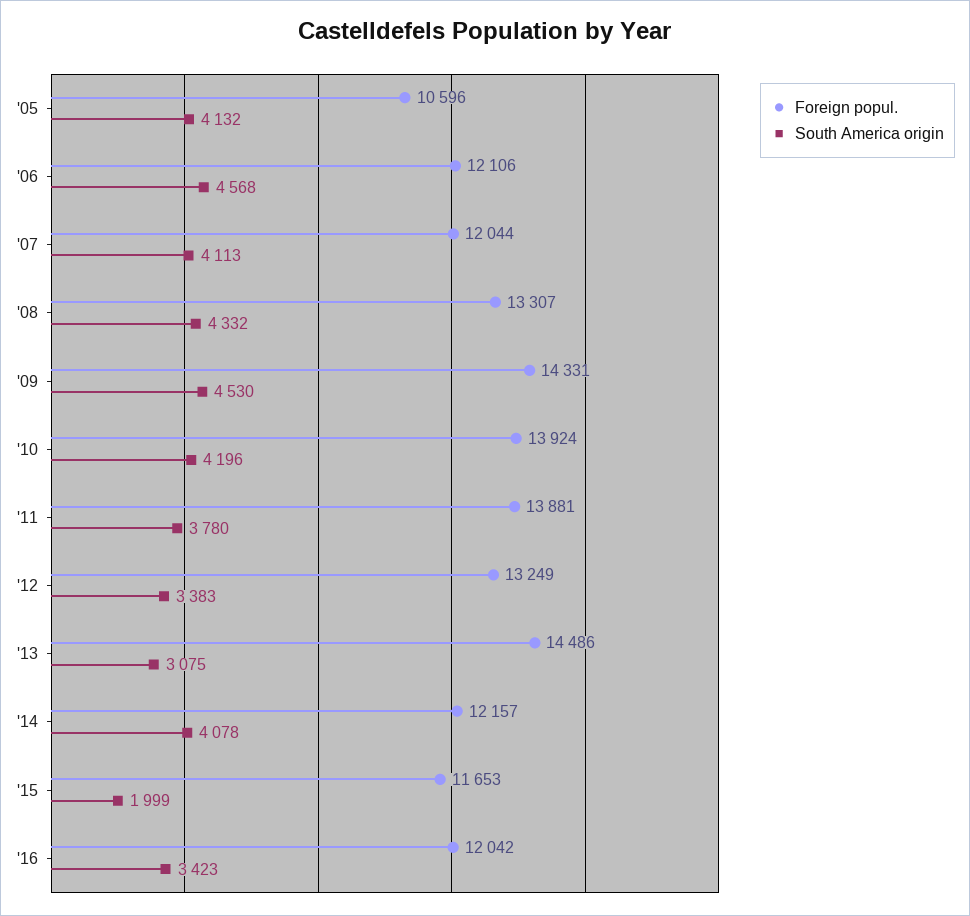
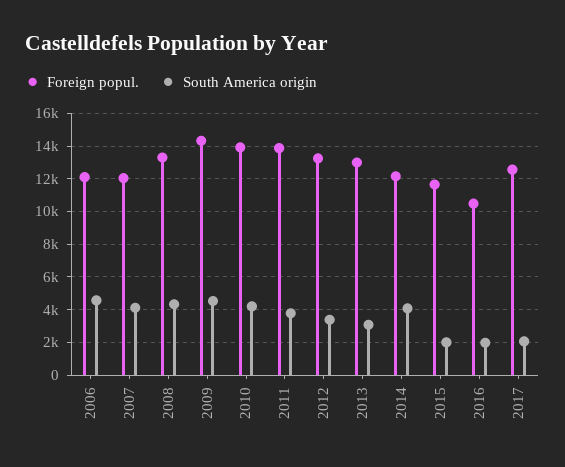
Foreign popul., '05: 10596 -> none
South America origin, '05: 4132 -> none
Foreign popul., '13: 14486 -> 13000
Foreign popul., '16: 12042 -> 10500
South America origin, '16: 3423 -> 2000
Foreign popul., 2017: none -> 12500
South America origin, 2017: none -> 2000

